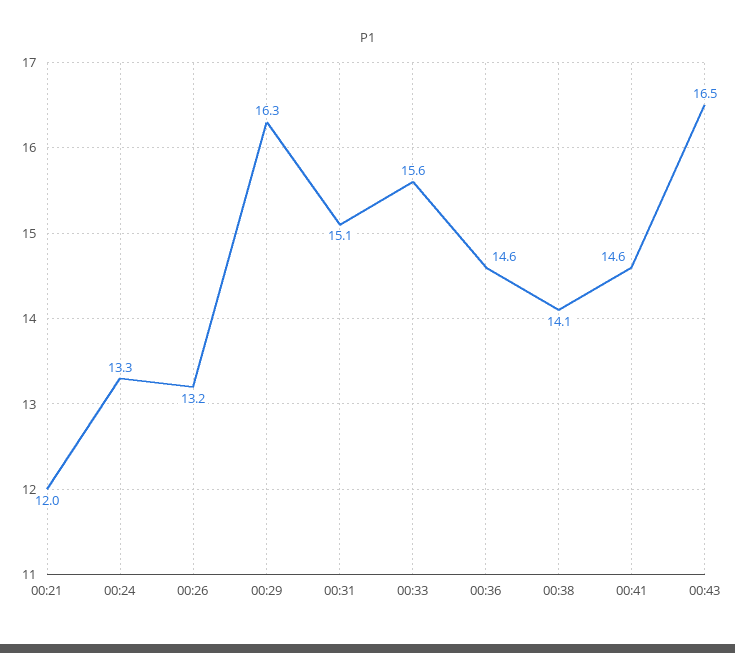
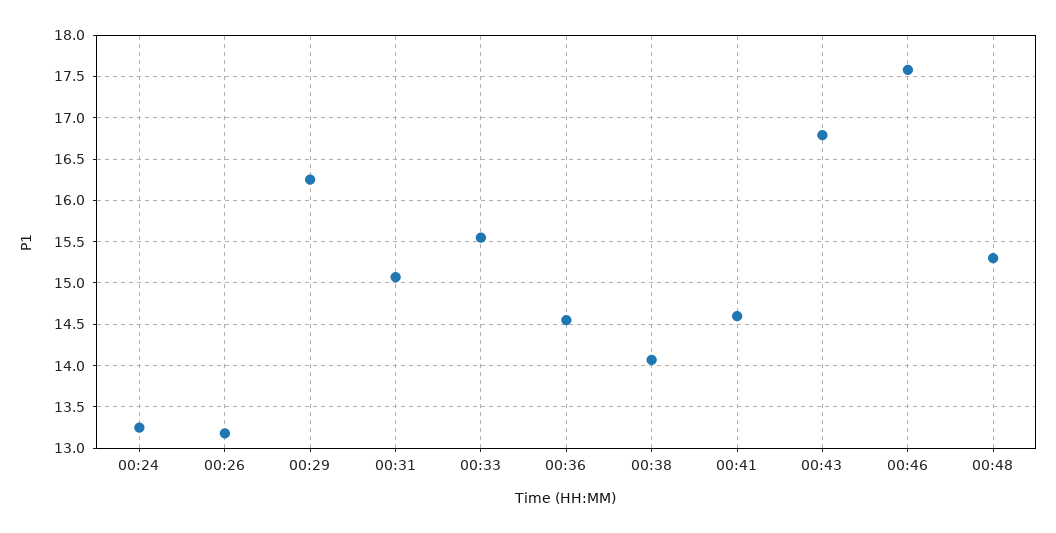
00:21: 12 -> none
00:43: 16.5 -> 16.8
00:46: none -> 17.6
00:48: none -> 15.3

